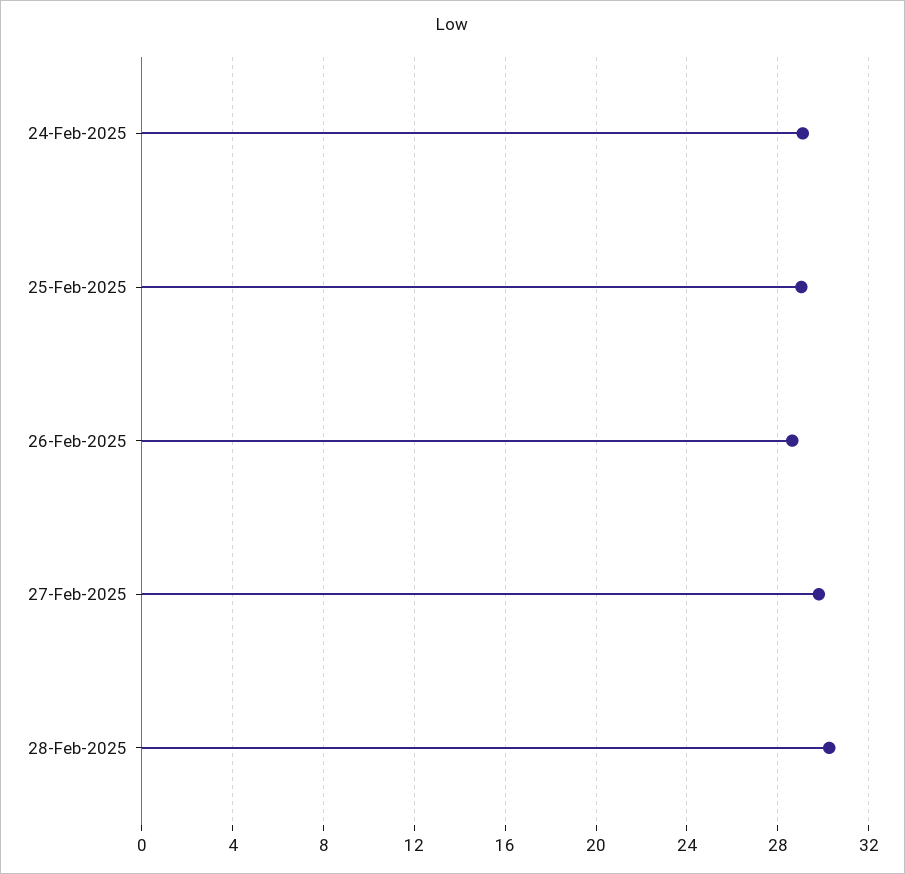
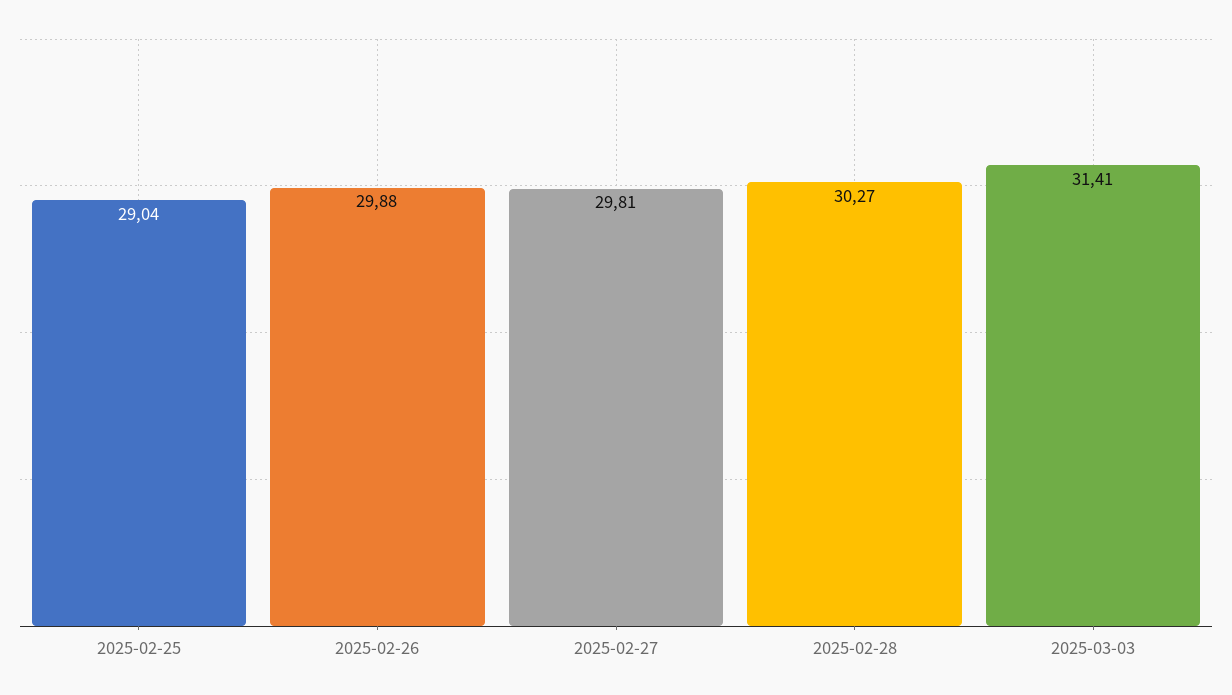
24-Feb-2025: 29 -> none
26-Feb-2025: 28.5 -> 29.88
2025-03-03: none -> 31.41

